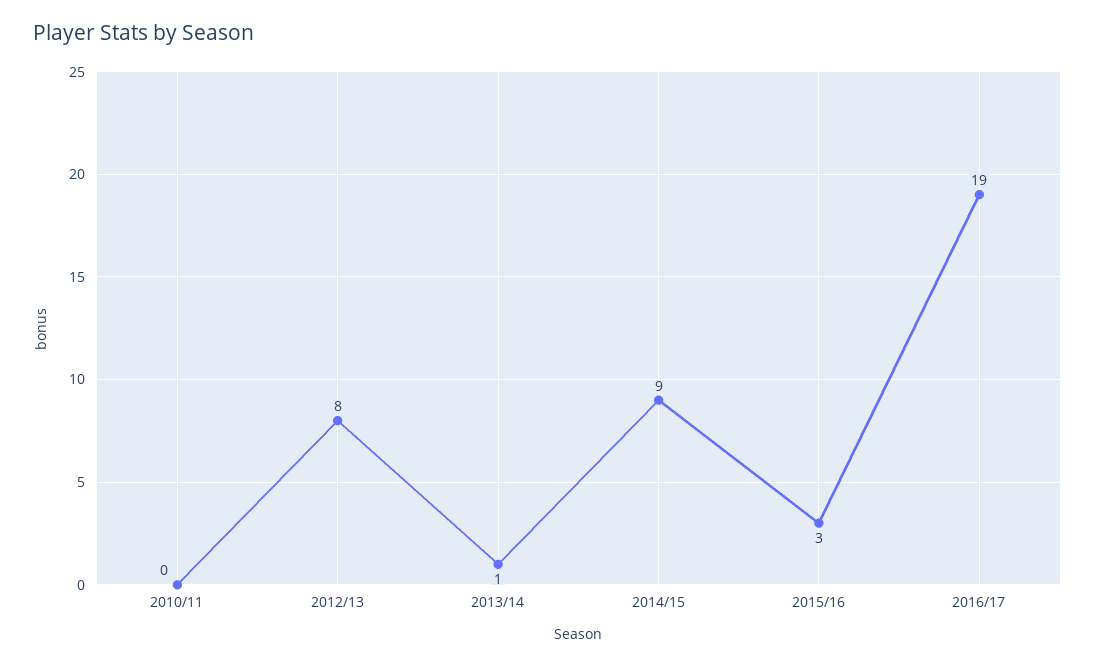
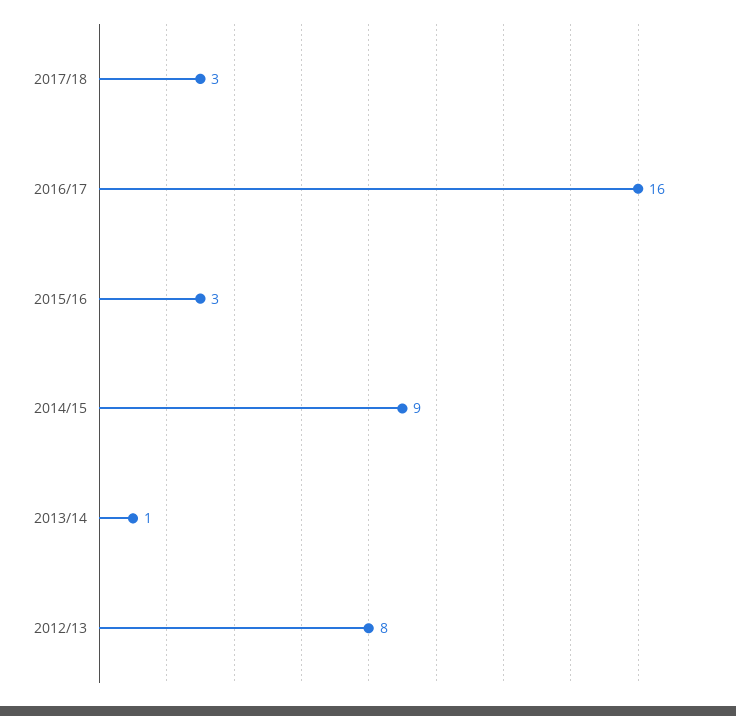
2010/11: 0 -> none
2016/17: 19 -> 16
2017/18: none -> 3

